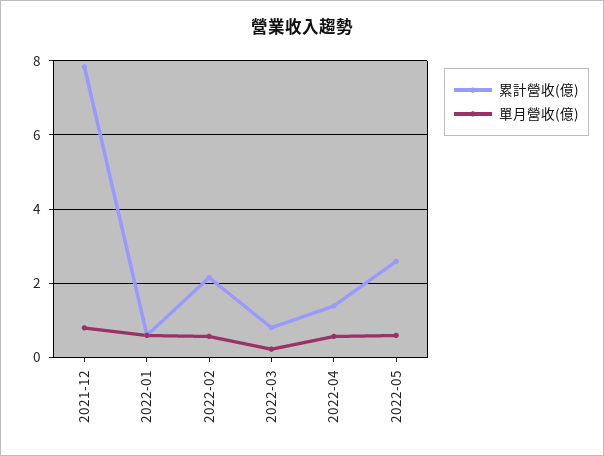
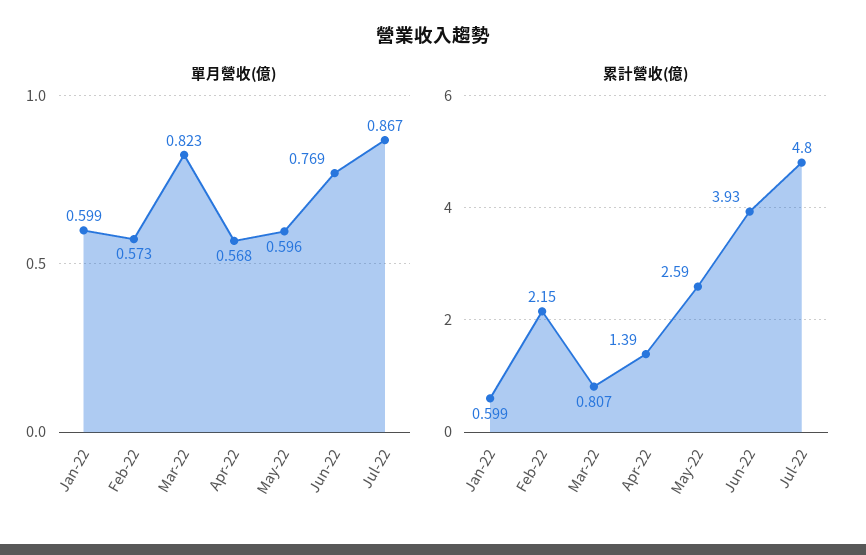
累計營收(億), 2021-12: 7.8 -> none
單月營收(億), 2021-12: 0.8 -> none
單月營收(億), 2022-03: 0.2 -> 0.823
單月營收(億), Jun-22: none -> 0.769
單月營收(億), Jul-22: none -> 0.867
累計營收(億), Jun-22: none -> 3.93
累計營收(億), Jul-22: none -> 4.8

